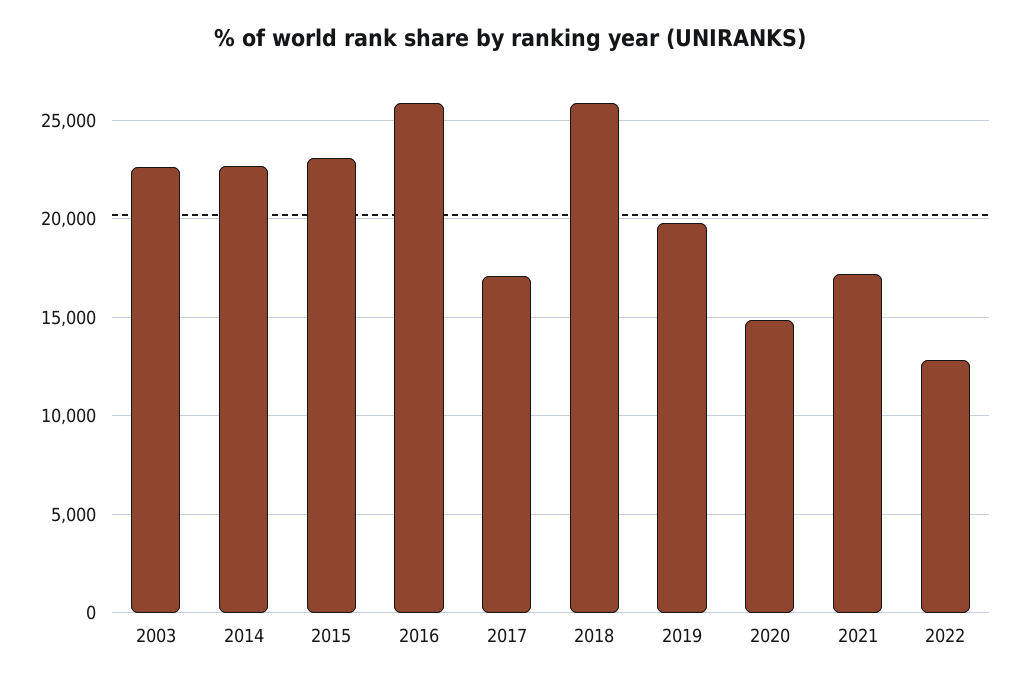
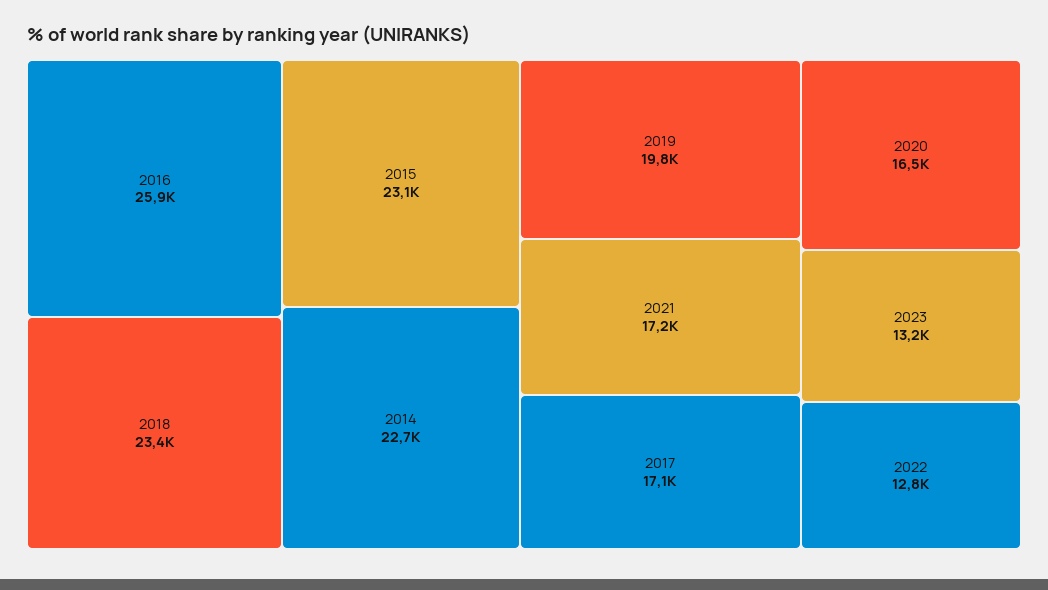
2003: 22500 -> none
2018: 26000 -> 23400
2020: 15000 -> 16500
2023: none -> 13200

